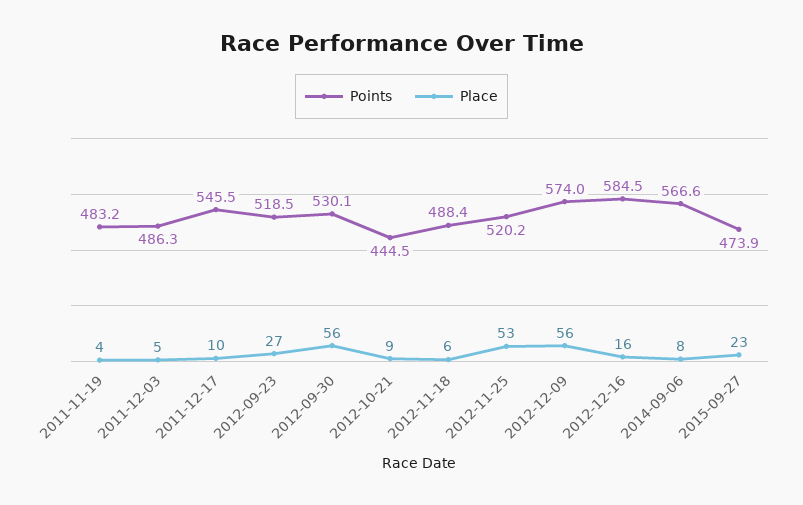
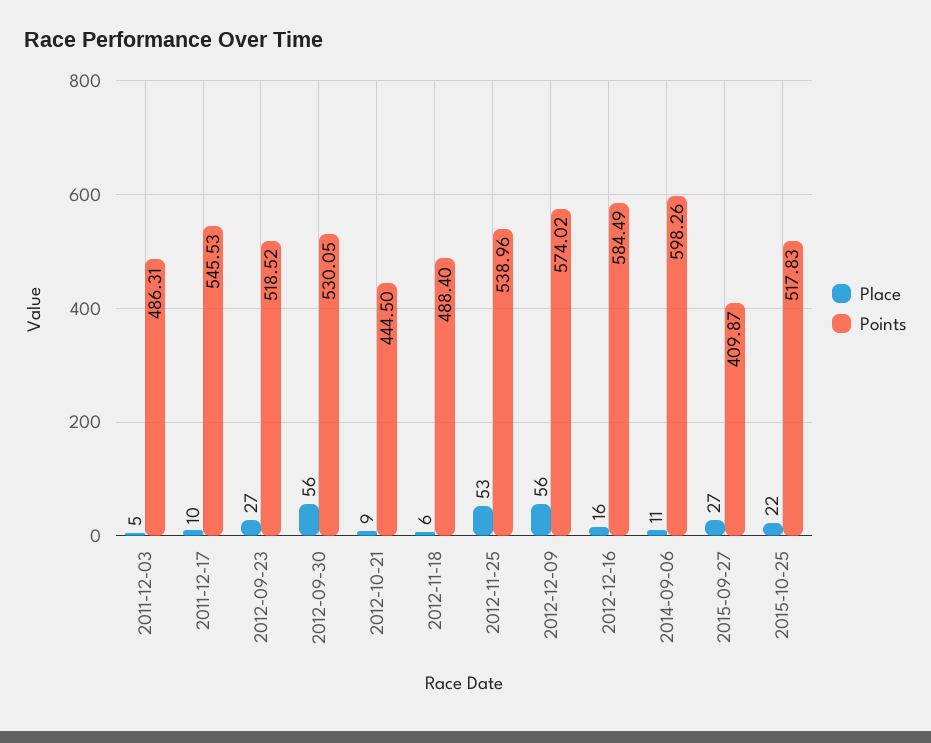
Points, 2011-11-19: 483.2 -> none
Place, 2011-11-19: 4 -> none
Points, 2012-11-25: 520.2 -> 538.96
Points, 2014-09-06: 566.6 -> 598.26
Place, 2014-09-06: 8 -> 11
Points, 2015-09-27: 473.9 -> 409.87
Place, 2015-09-27: 23 -> 27
Place, 2015-10-25: none -> 22
Points, 2015-10-25: none -> 517.83

